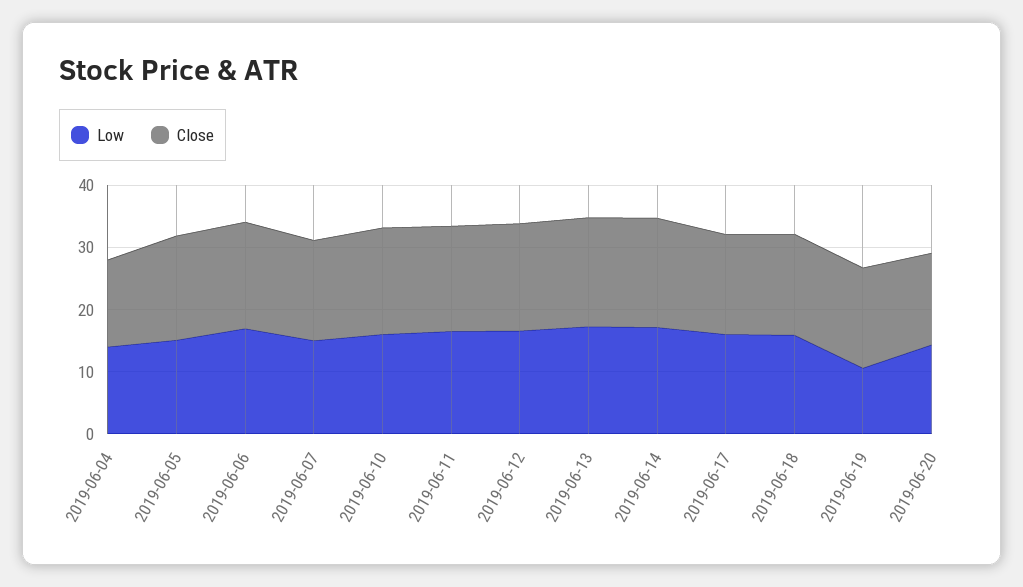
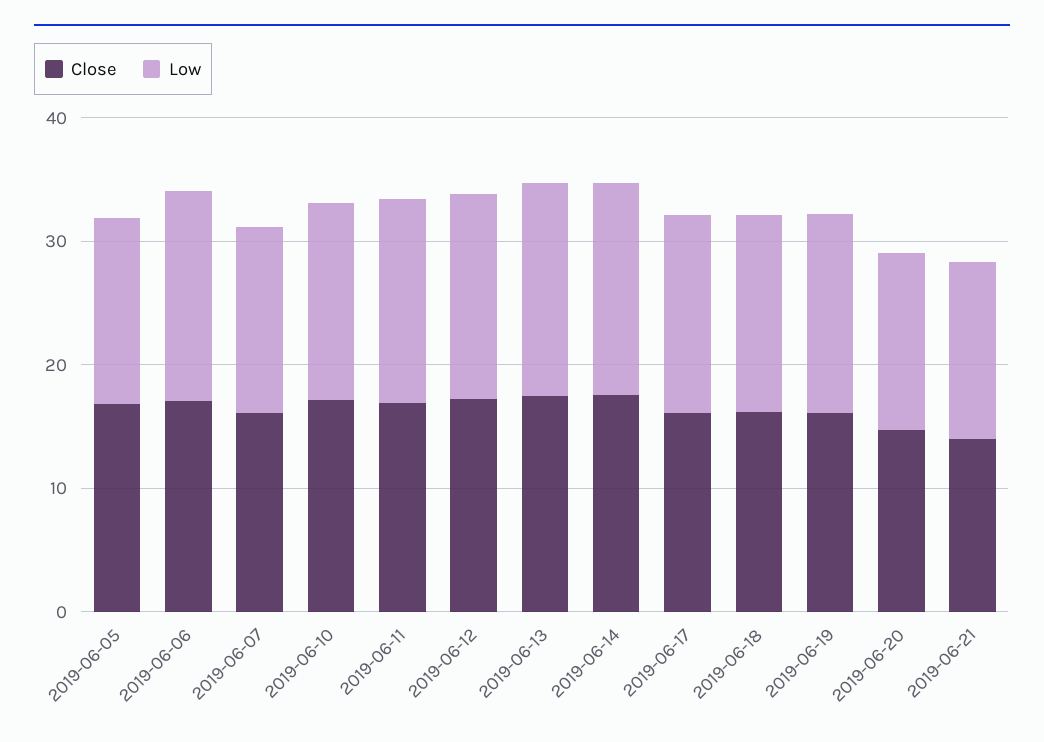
Low, 2019-06-04: 14 -> none
Close, 2019-06-04: 14 -> none
Low, 2019-06-19: 10 -> 16
Close, 2019-06-21: none -> 14
Low, 2019-06-21: none -> 14

